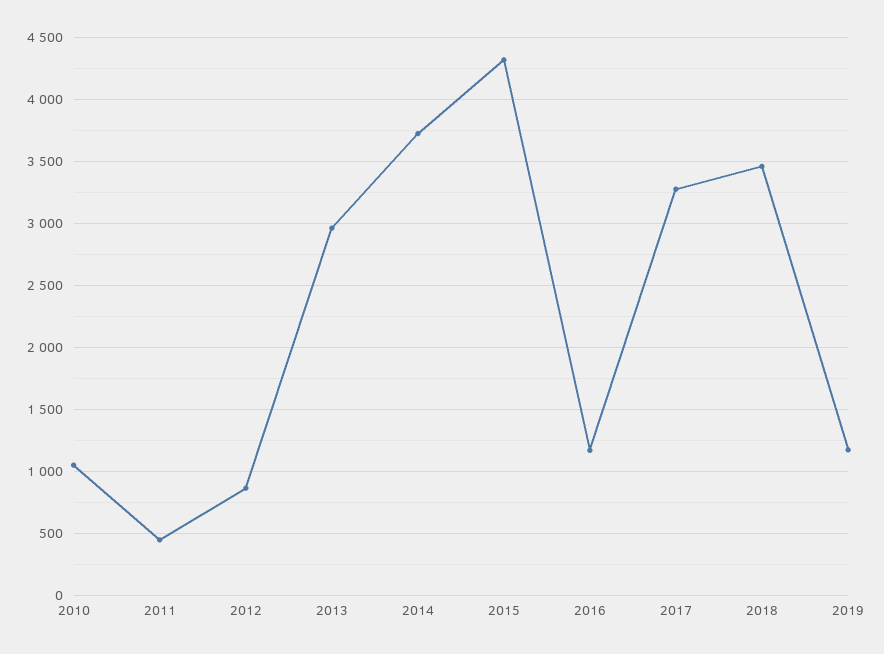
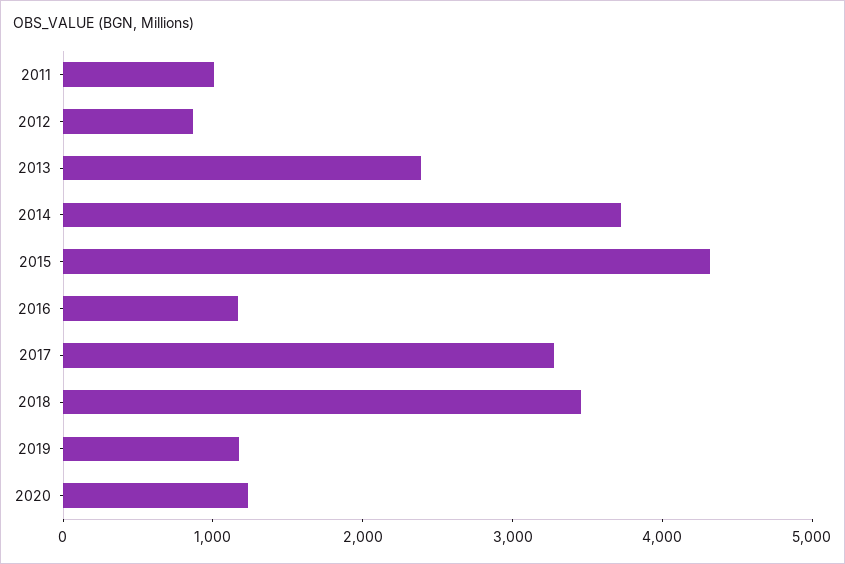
2010: 1050 -> none
2011: 450 -> 1000
2013: 2950 -> 2400
2020: none -> 1200

